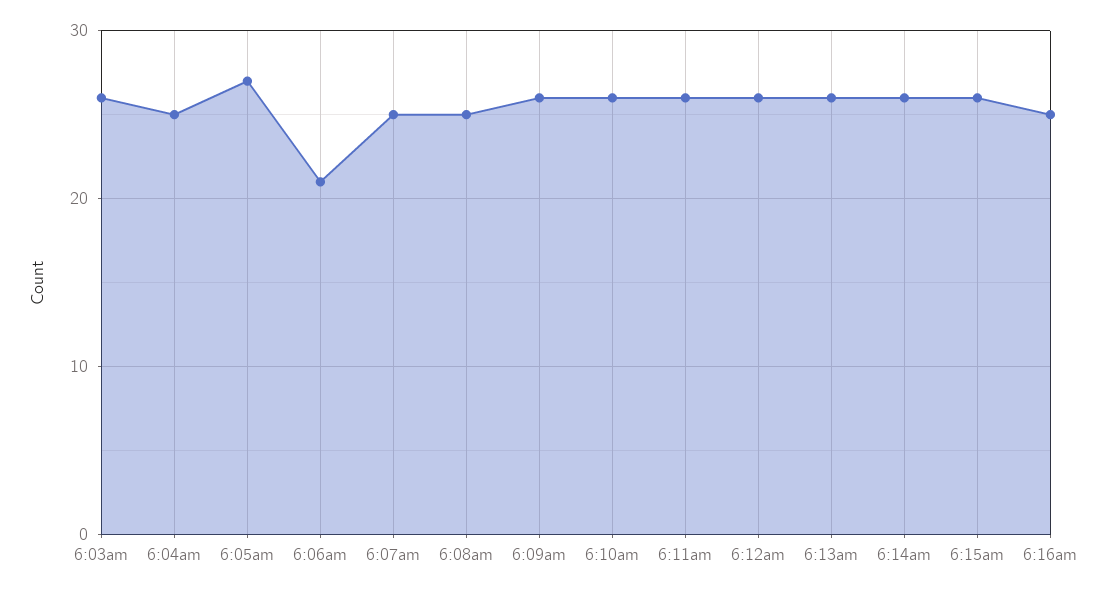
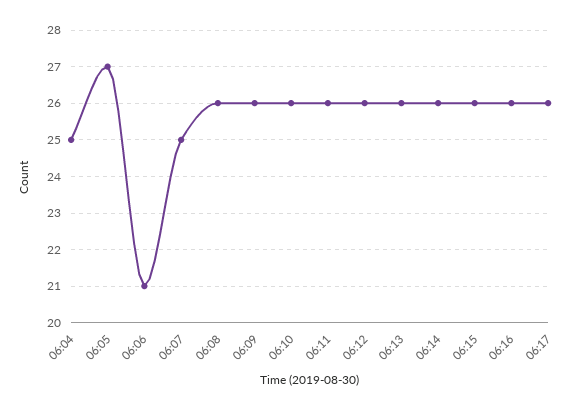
6:03am: 26 -> none
6:08am: 25 -> 26
6:16am: 25 -> 26
06:17: none -> 26

